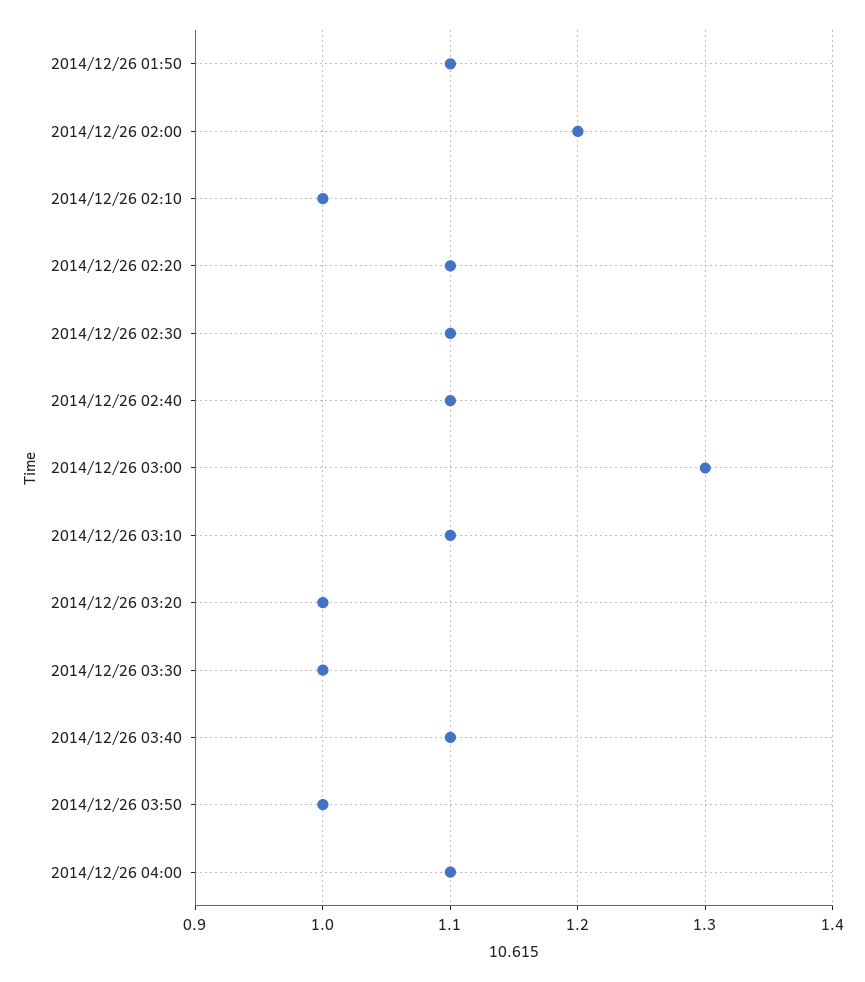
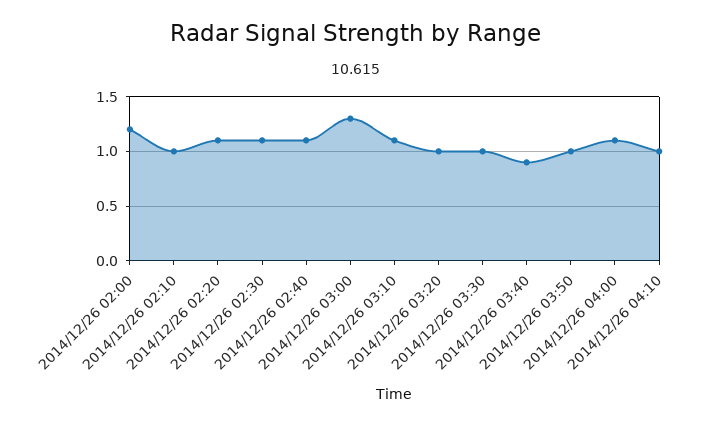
2014/12/26 01:50: 1.1 -> none
2014/12/26 03:40: 1.1 -> 0.9
2014/12/26 04:10: none -> 1

